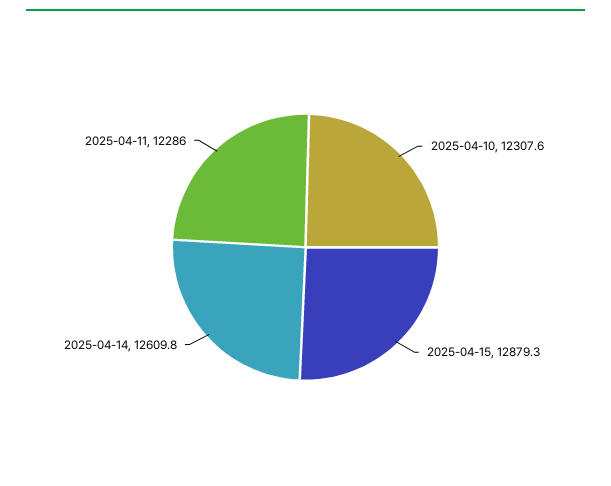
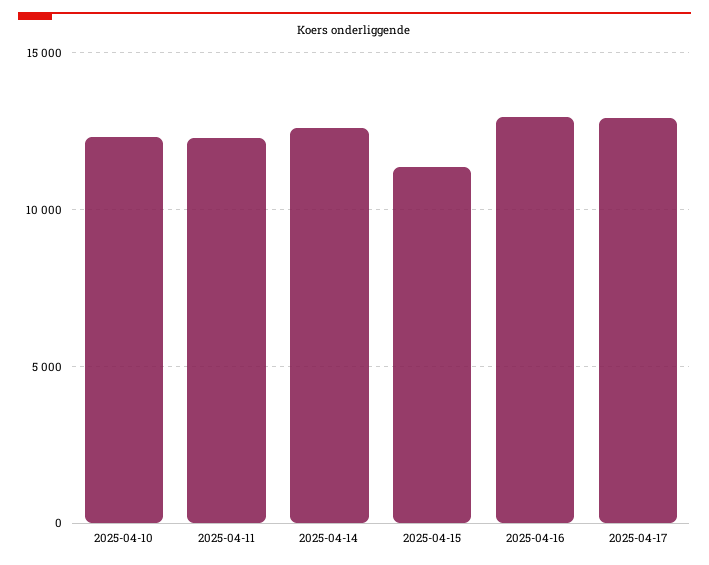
2025-04-15: 12879.3 -> 11500
2025-04-16: none -> 13000
2025-04-17: none -> 13000

